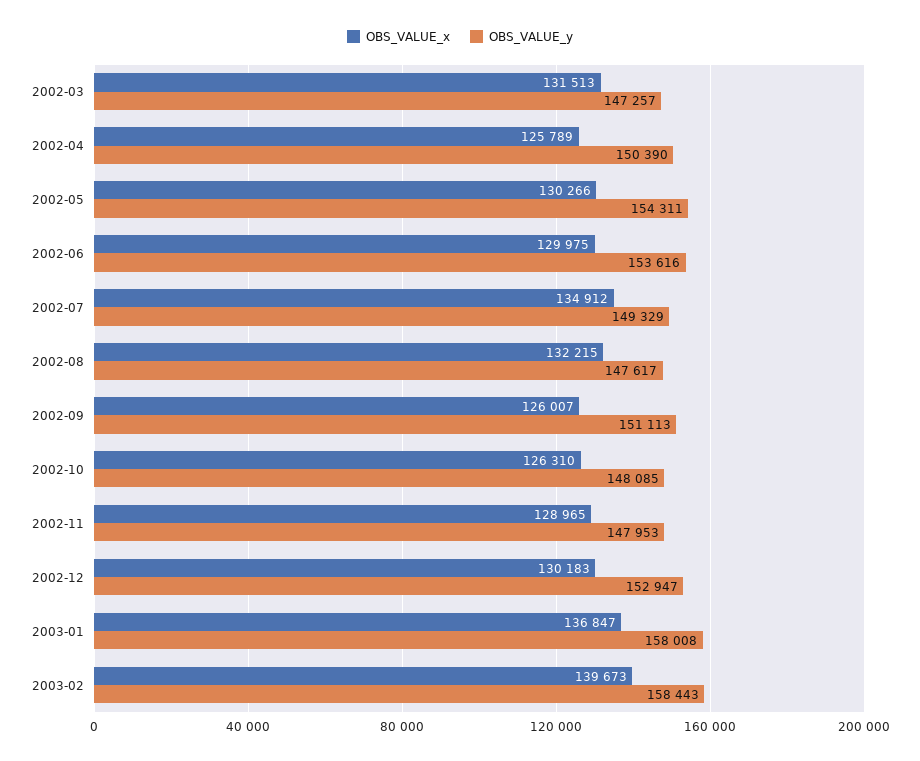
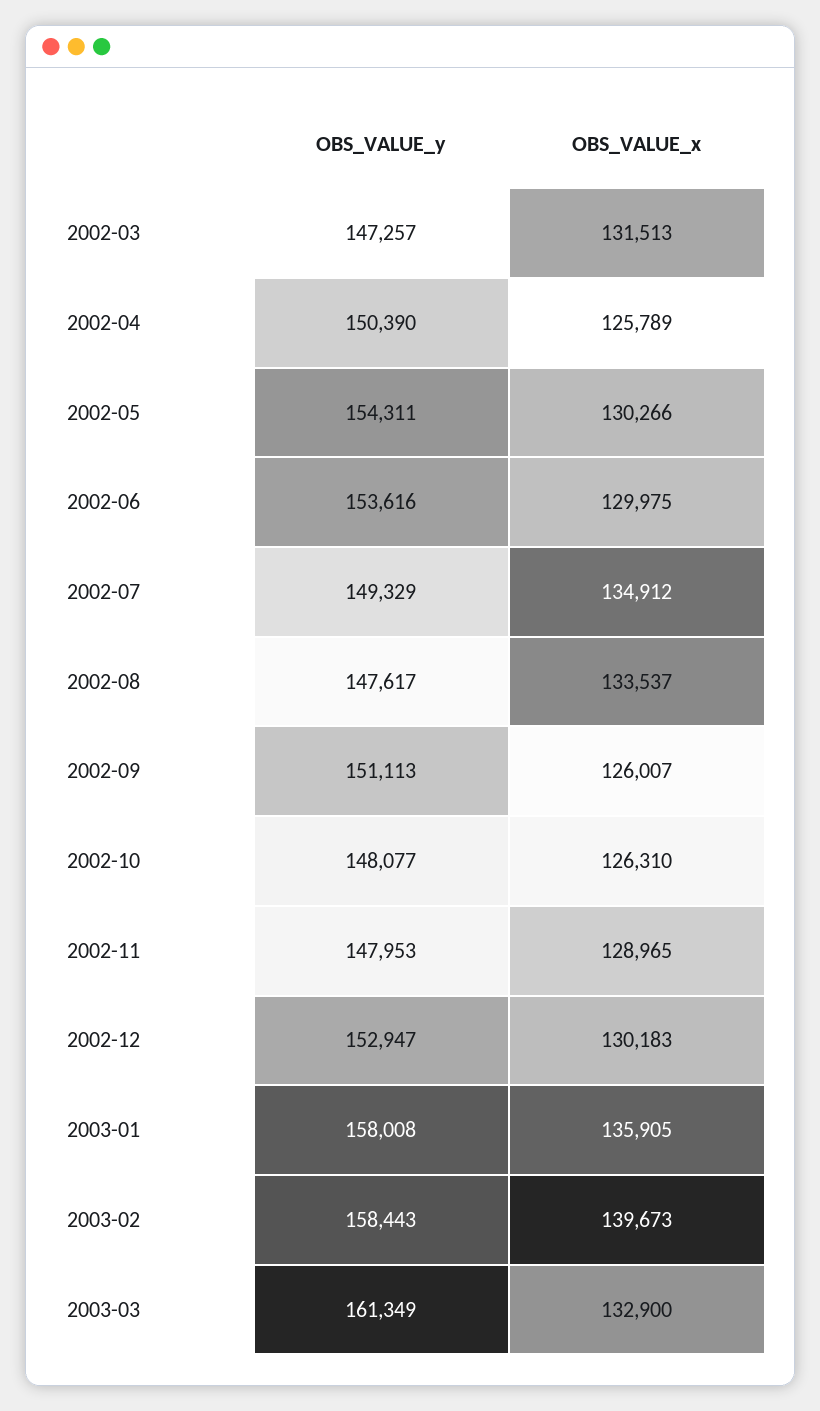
OBS_VALUE_x, 2002-08: 132215 -> 133537
OBS_VALUE_y, 2002-10: 148085 -> 148077
OBS_VALUE_x, 2003-01: 136847 -> 135905
OBS_VALUE_y, 2003-03: none -> 161349
OBS_VALUE_x, 2003-03: none -> 132900

